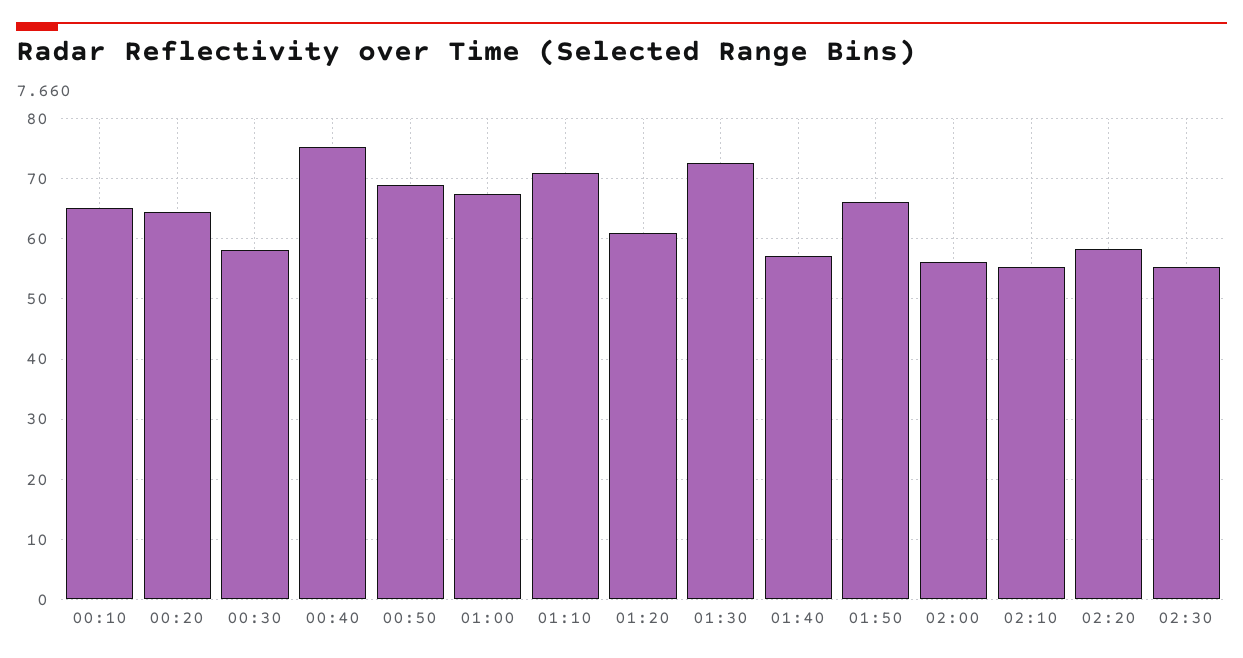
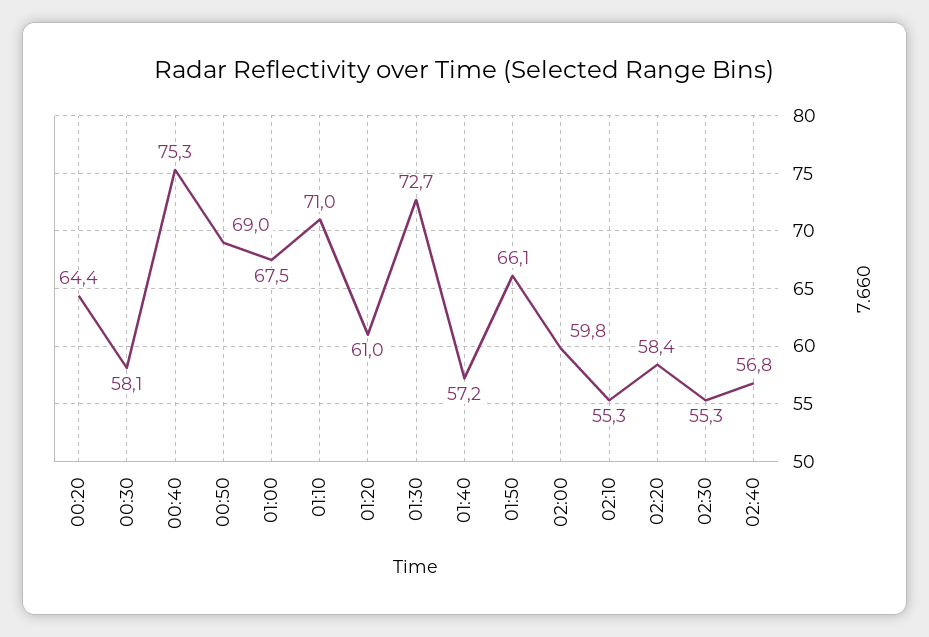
00:10: 65 -> none
02:00: 56 -> 59.8
02:40: none -> 56.8

